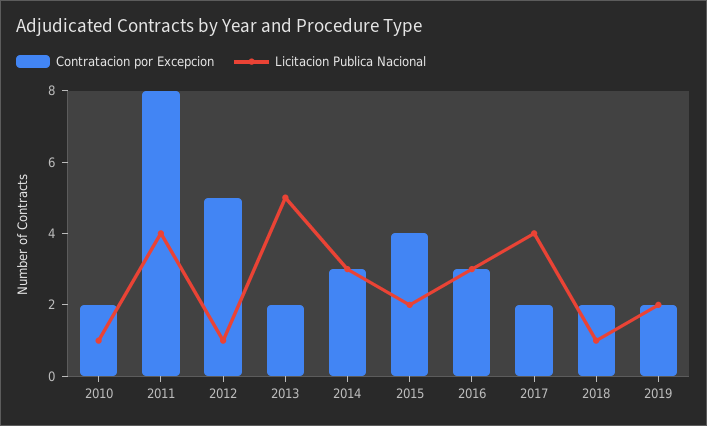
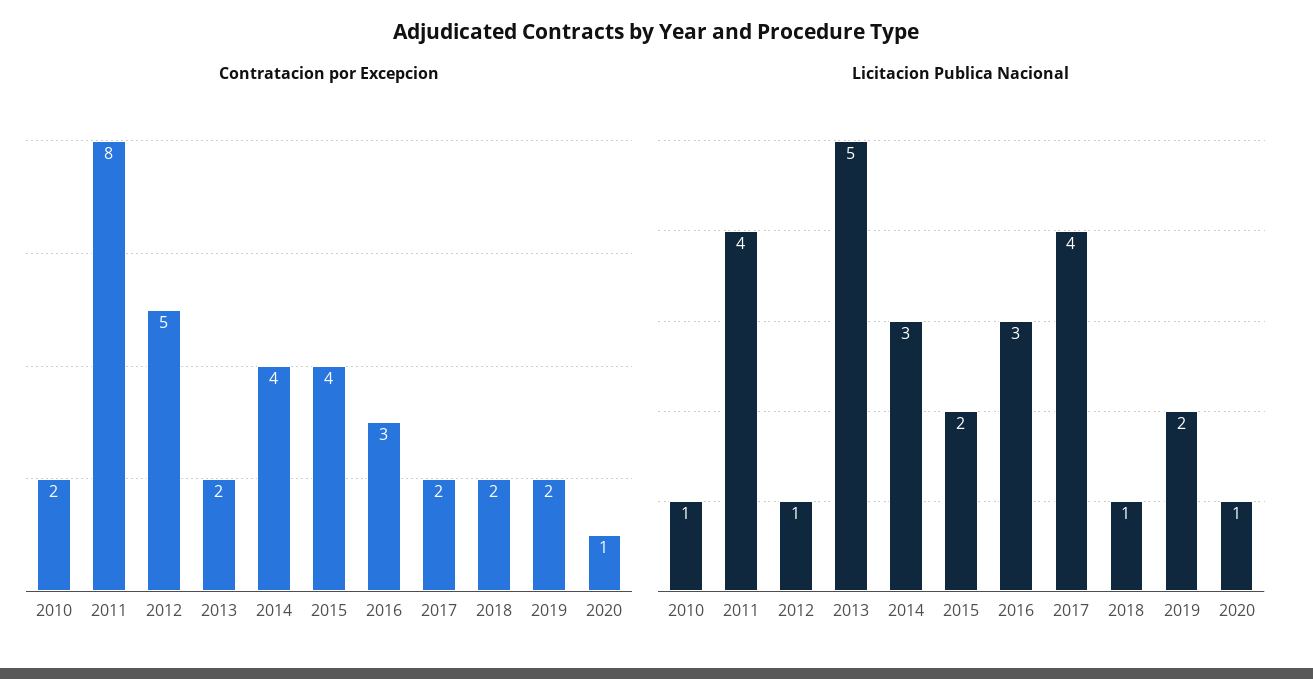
Contratacion por Excepcion, 2014: 3 -> 4
Contratacion por Excepcion, 2020: none -> 1
Licitacion Publica Nacional, 2020: none -> 1

